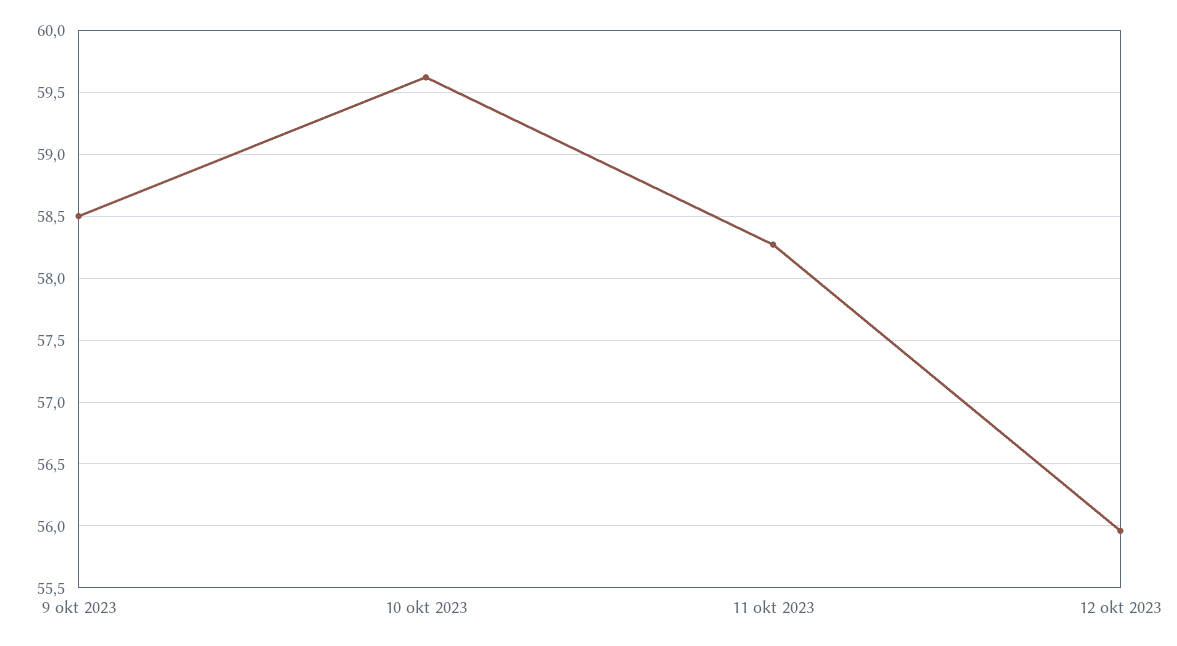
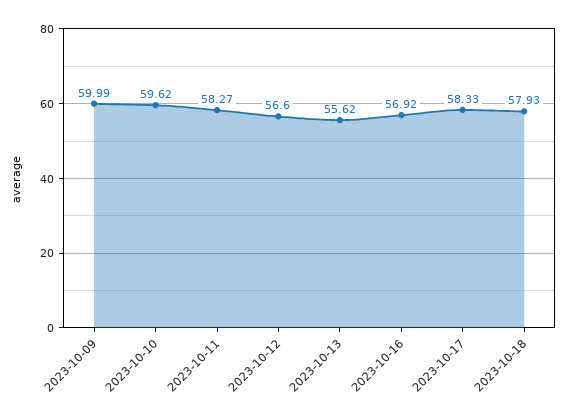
9 okt 2023: 58.5 -> 59.99
12 okt 2023: 55.95 -> 56.6
2023-10-13: none -> 55.62
2023-10-16: none -> 56.92
2023-10-17: none -> 58.33
2023-10-18: none -> 57.93

